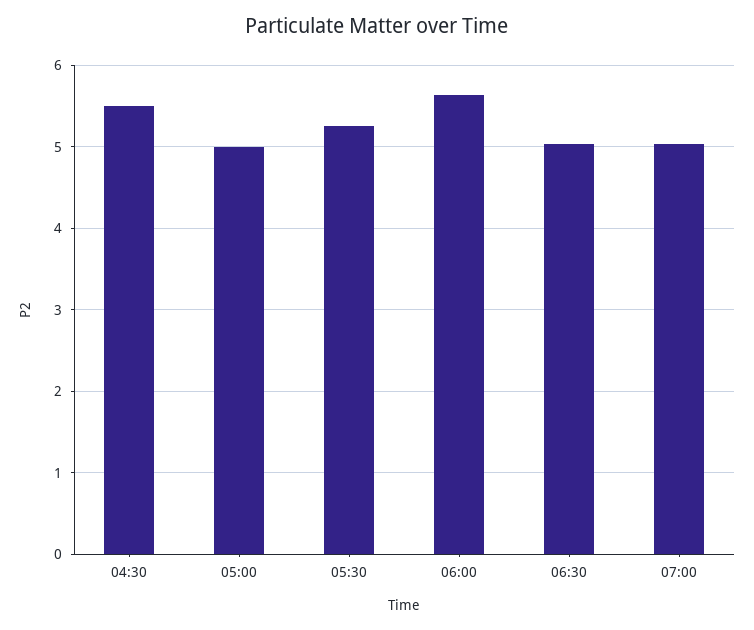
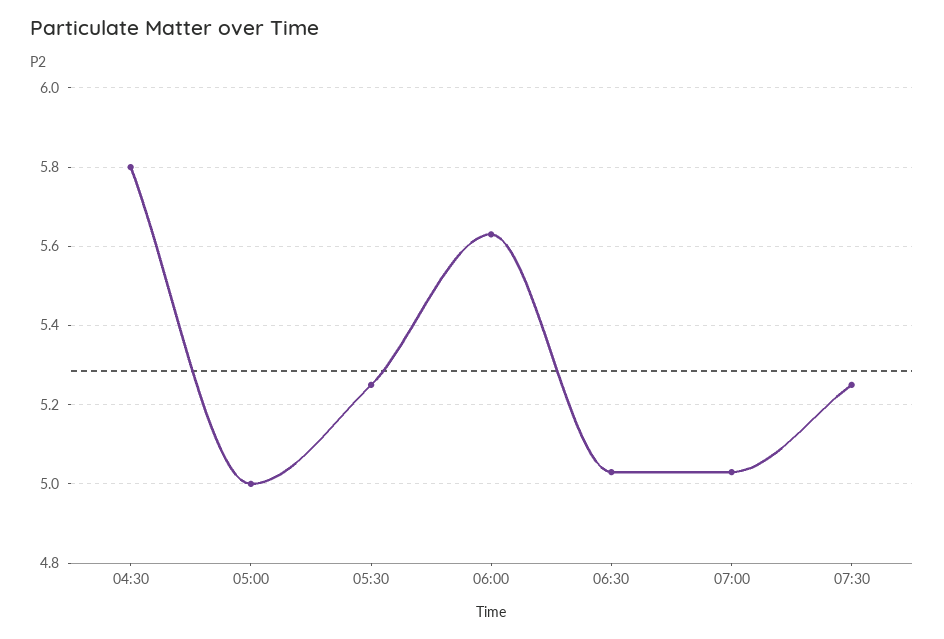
04:30: 5.5 -> 5.8
07:30: none -> 5.25

